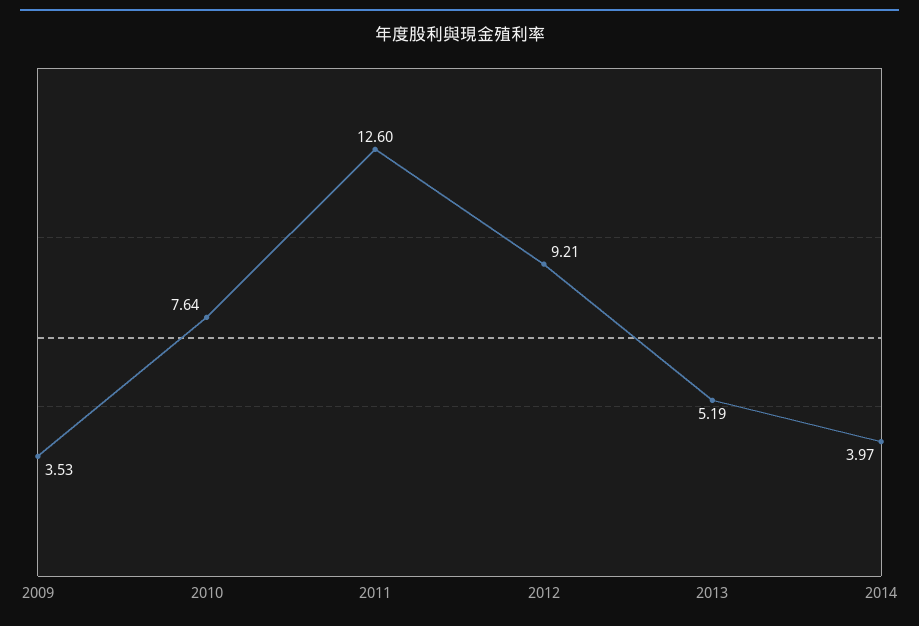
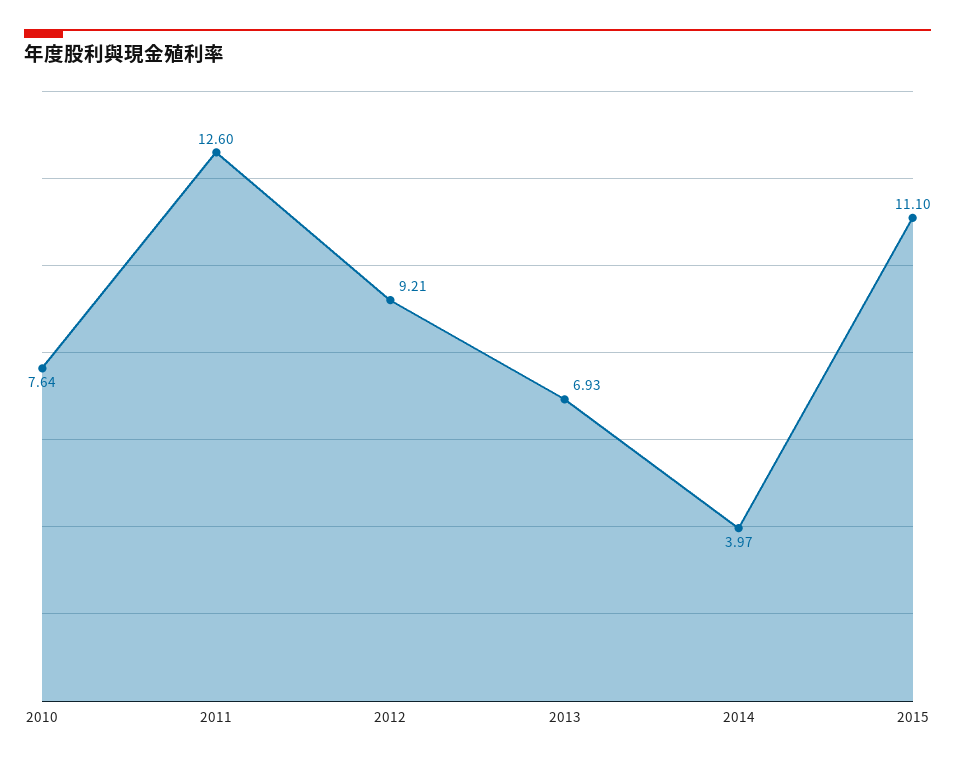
2009: 3.53 -> none
2013: 5.19 -> 6.93
2015: none -> 11.1

